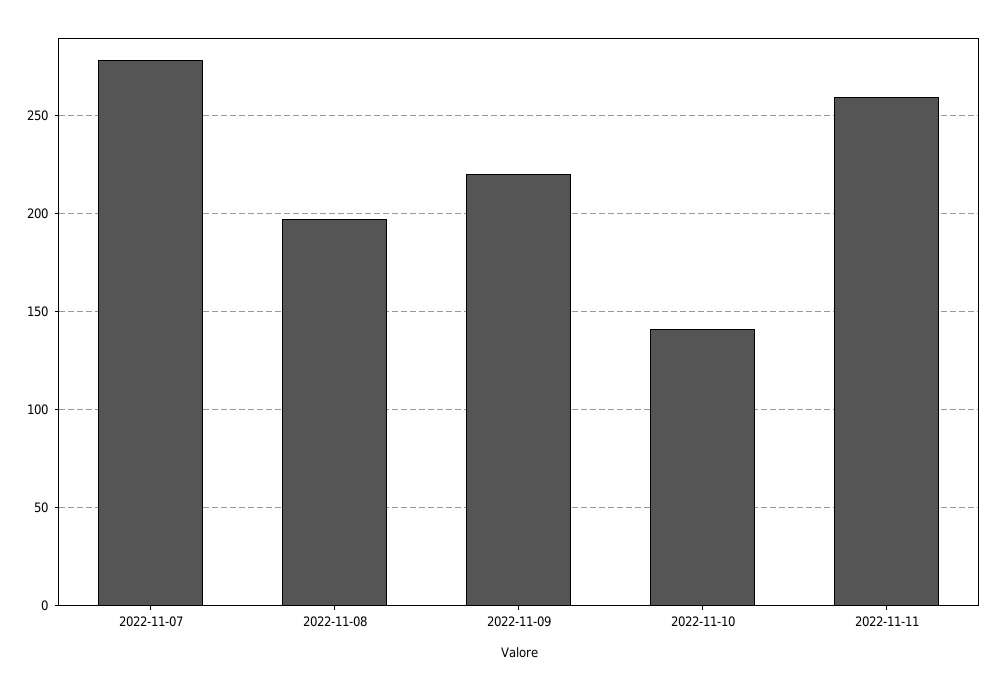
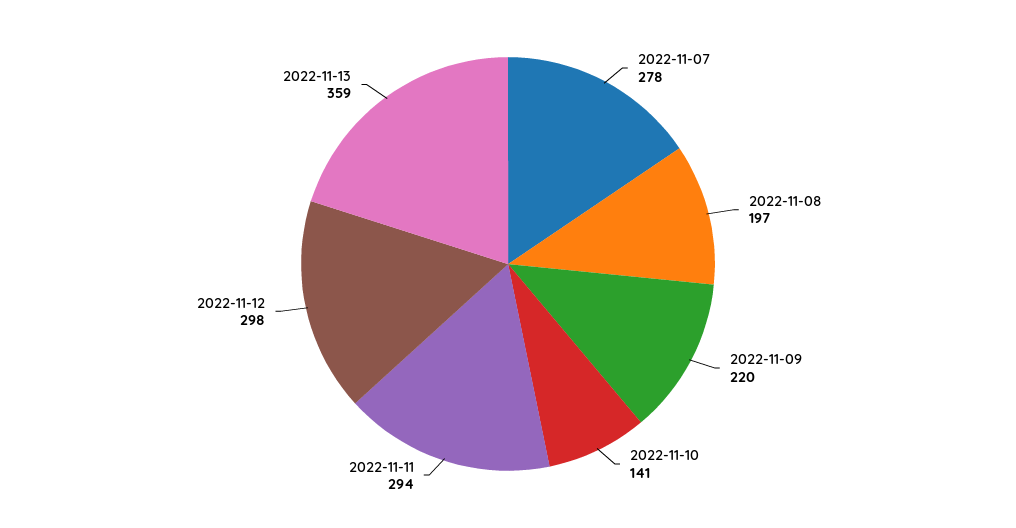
2022-11-11: 260 -> 294
2022-11-12: none -> 298
2022-11-13: none -> 359

